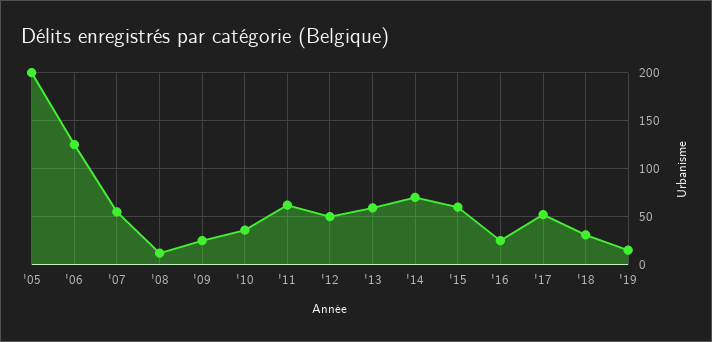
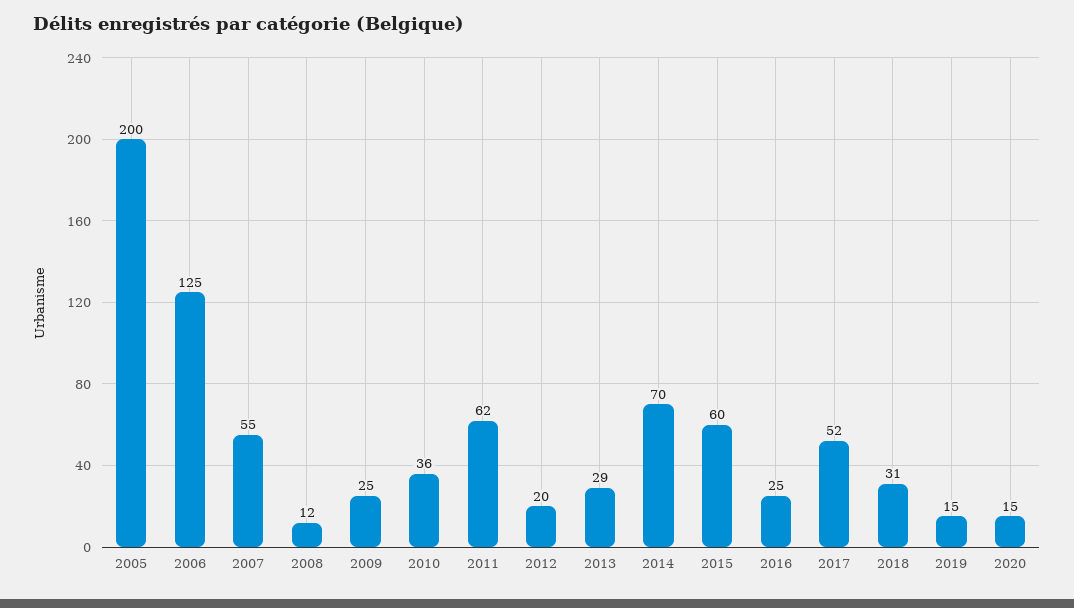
'12: 50 -> 20
'13: 60 -> 29
2020: none -> 15

